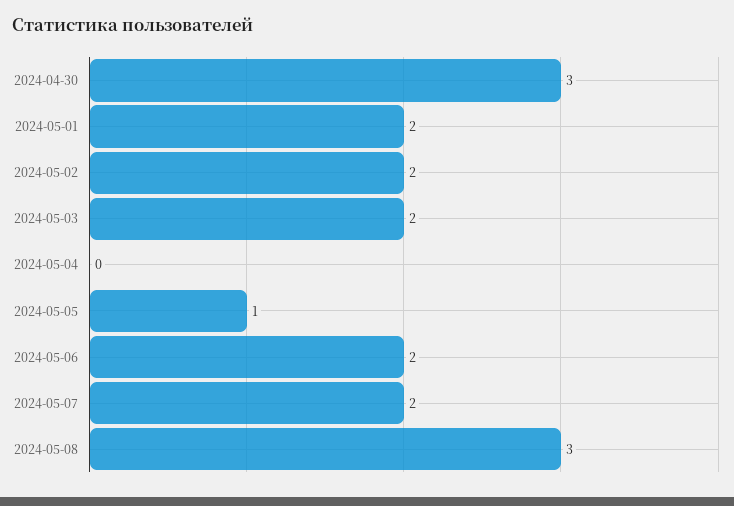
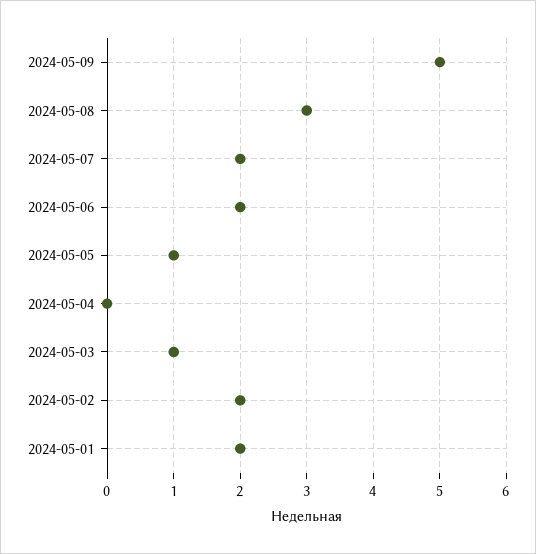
2024-04-30: 3 -> none
2024-05-03: 2 -> 1
2024-05-09: none -> 5

